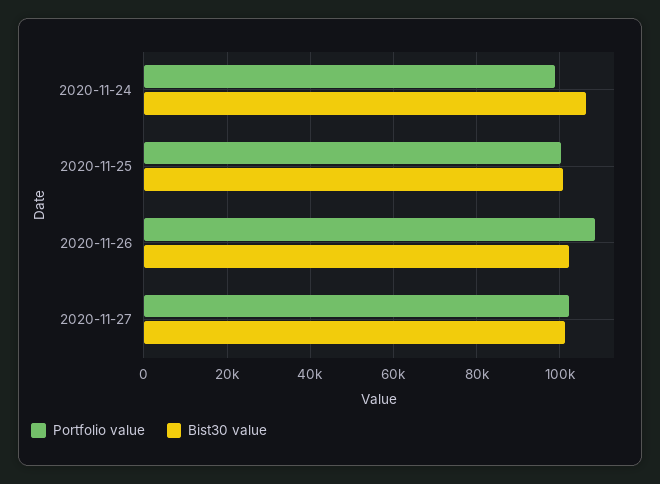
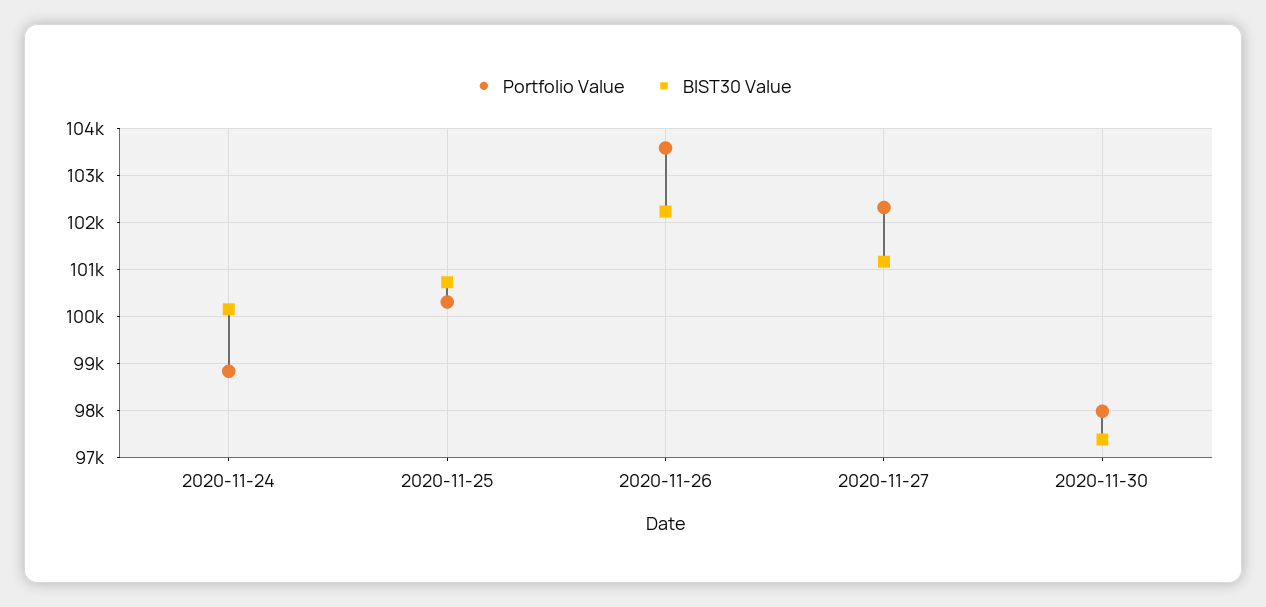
Bist30 value, 2020-11-24: 106000 -> 100200
Portfolio value, 2020-11-26: 108000 -> 103600
Portfolio value, 2020-11-30: none -> 98000
Bist30 value, 2020-11-30: none -> 97400

